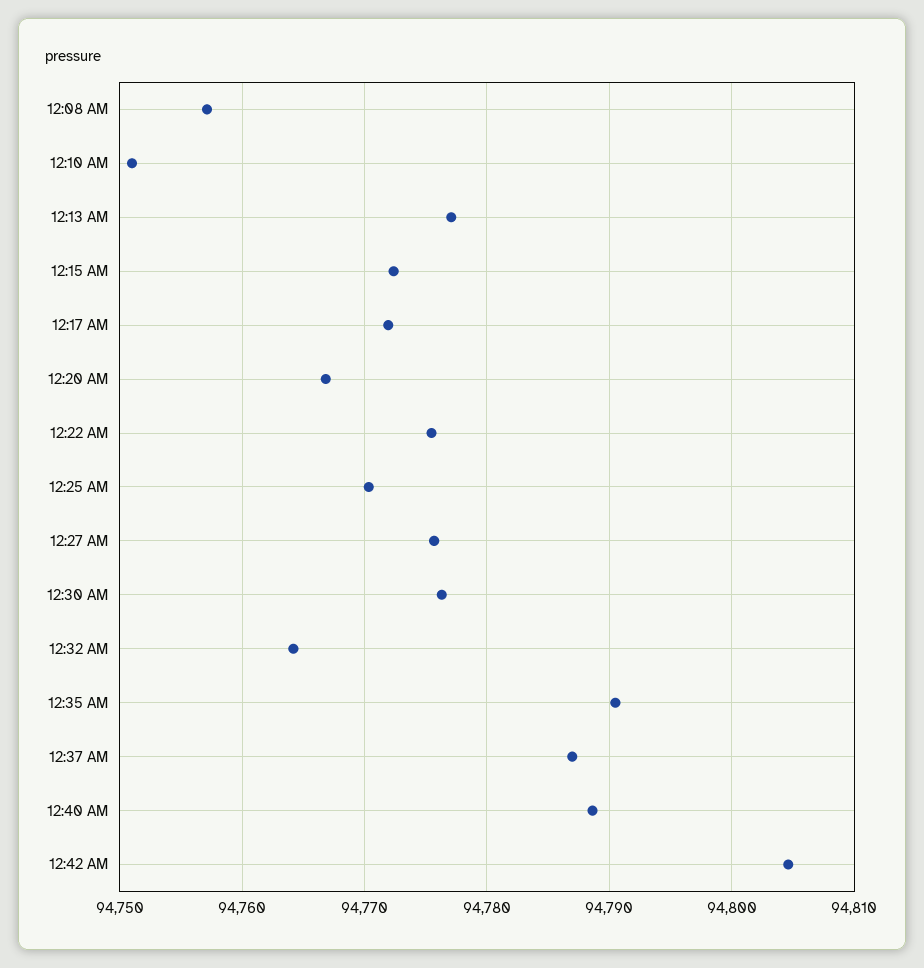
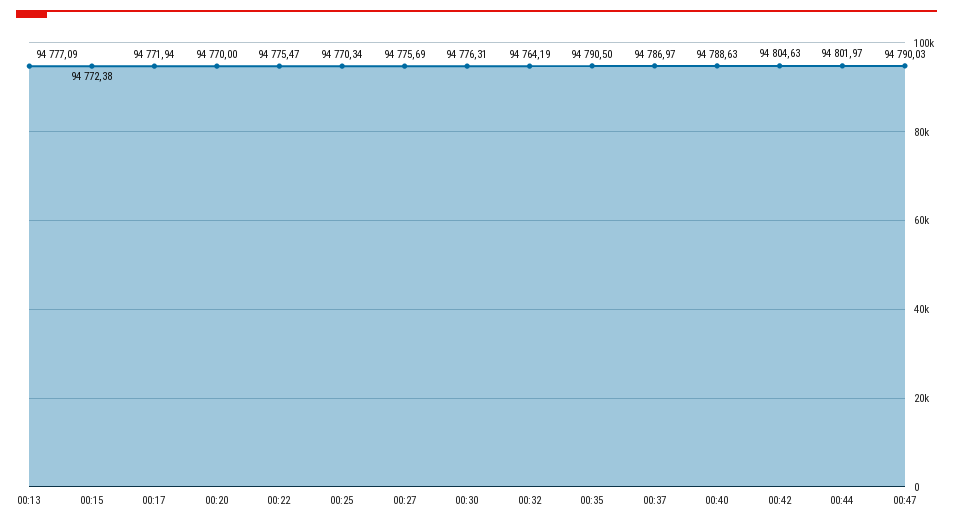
12:08 AM: 94757 -> none
12:10 AM: 94751 -> none
12:20 AM: 94767 -> 94770
00:44: none -> 94801.97
00:47: none -> 94790.03

